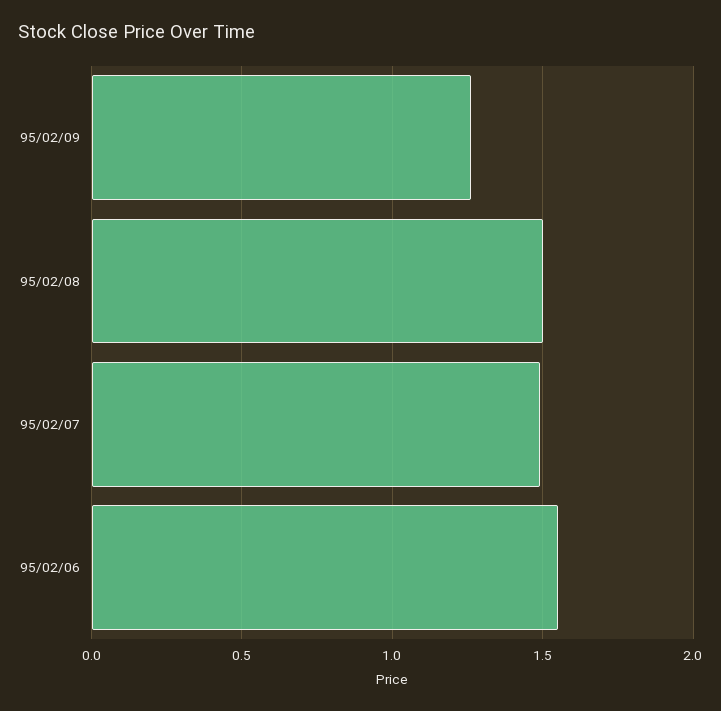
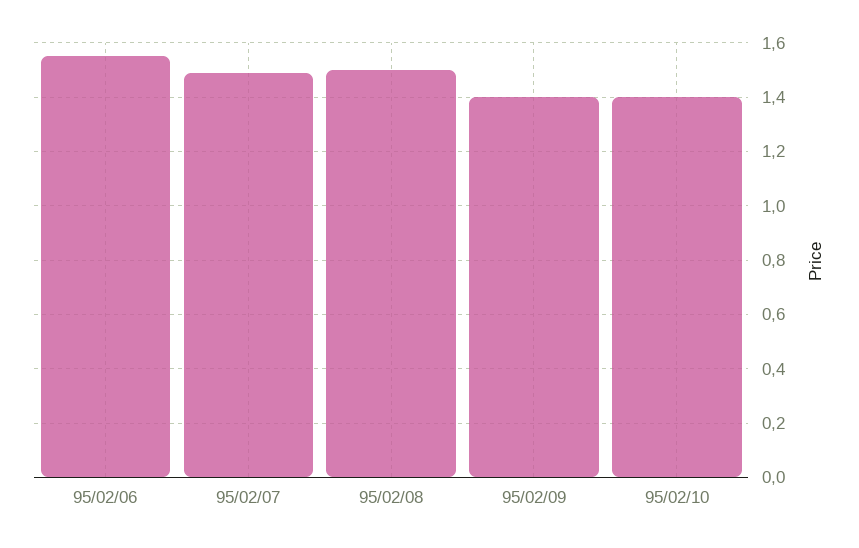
95/02/09: 1.25 -> 1.4
95/02/10: none -> 1.4

